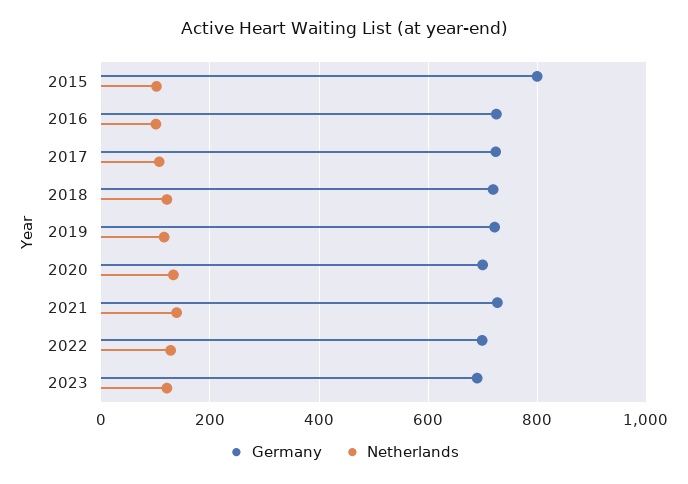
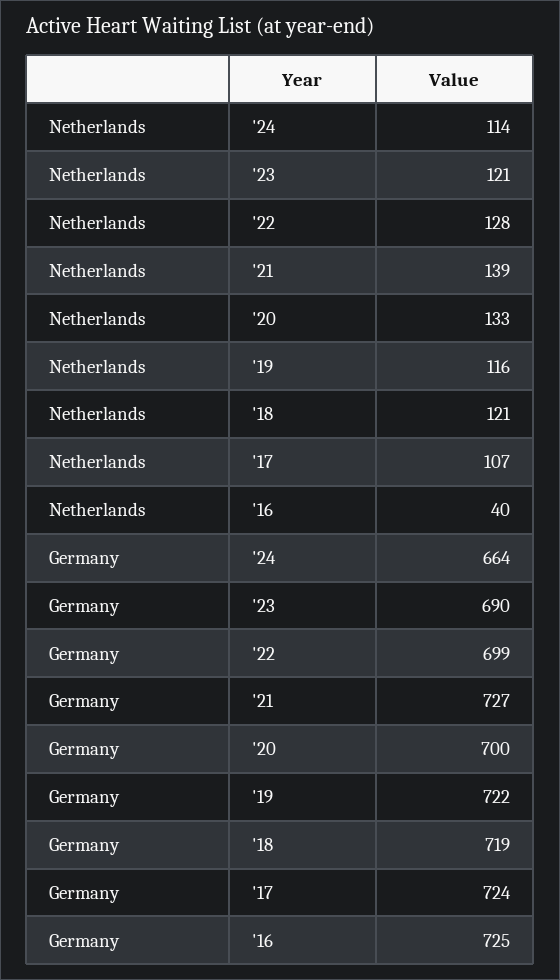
Germany, 2015: 800 -> none
Netherlands, 2015: 100 -> none
Netherlands, 2016: 100 -> 40
Netherlands, '24: none -> 114
Germany, '24: none -> 664

